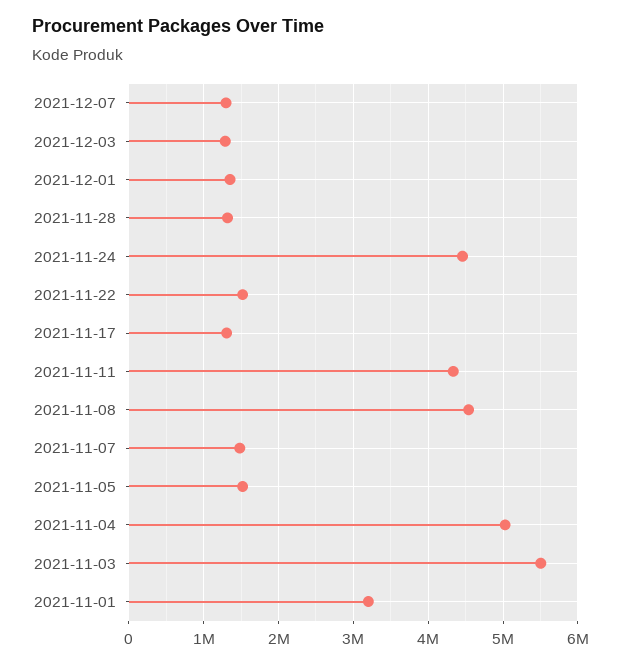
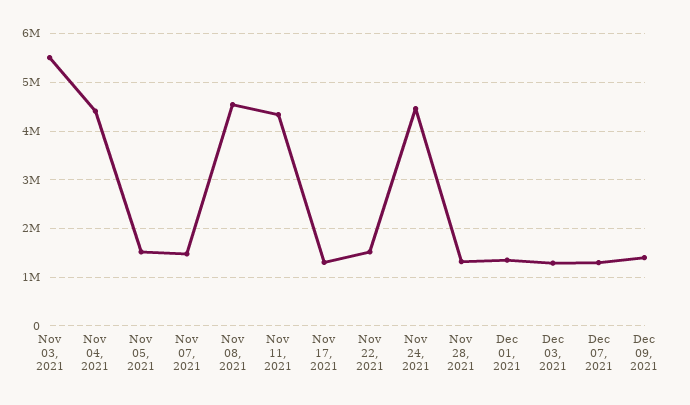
2021-11-04: 5000000 -> 4400000
2021-11-01: 3200000 -> none
Dec 09, 2021: none -> 1400000

